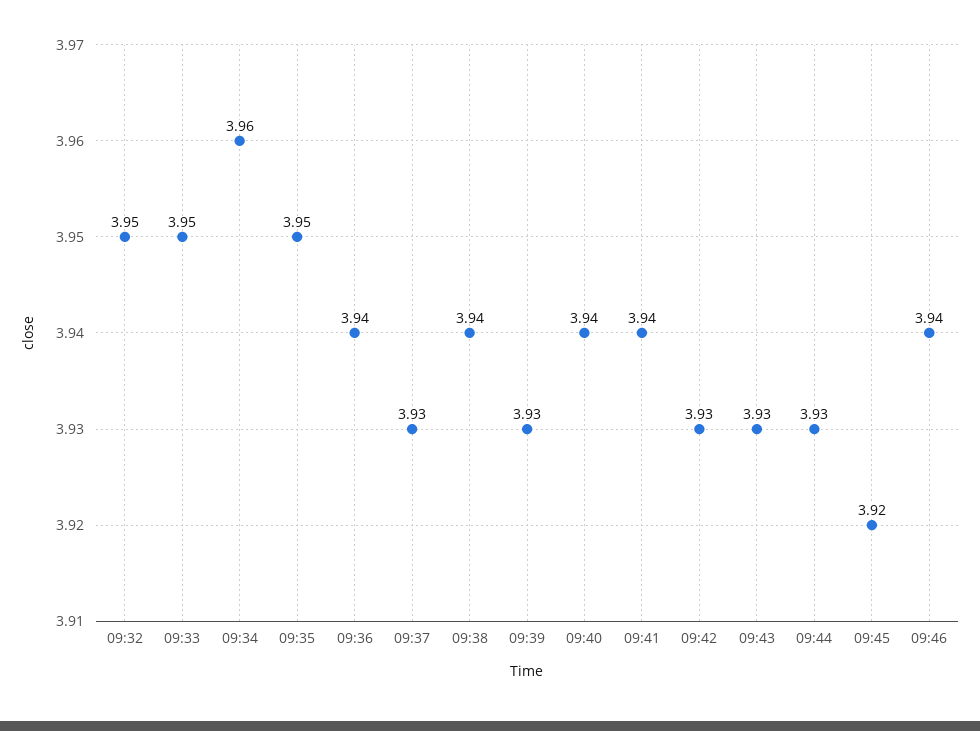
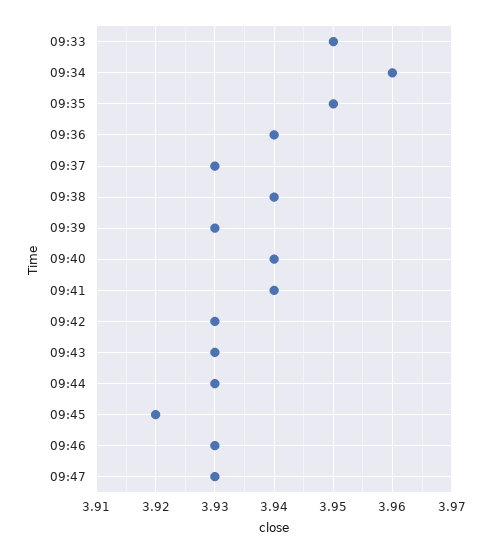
09:32: 3.95 -> none
09:46: 3.94 -> 3.93
09:47: none -> 3.93

